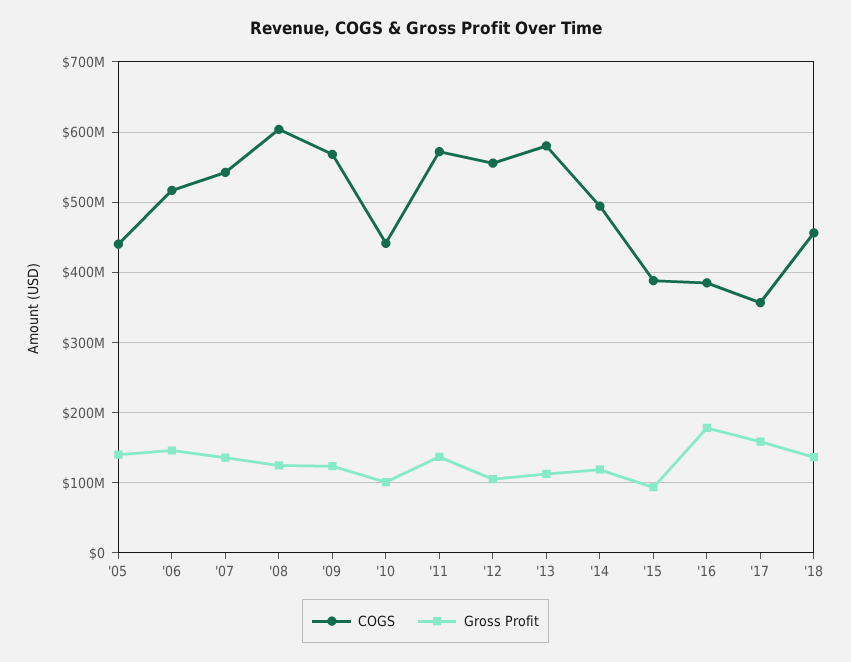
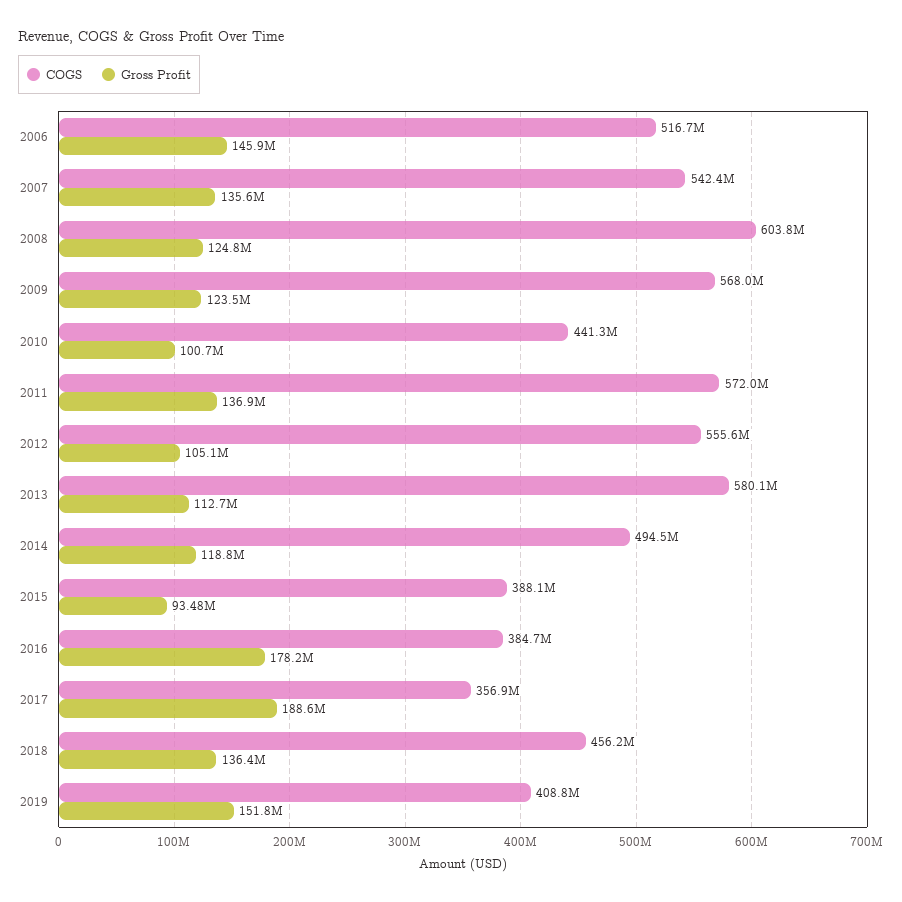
COGS, '05: 440000000 -> none
Gross Profit, '05: 140000000 -> none
Gross Profit, '17: 160000000 -> 188600000
COGS, 2019: none -> 408800000
Gross Profit, 2019: none -> 151800000

